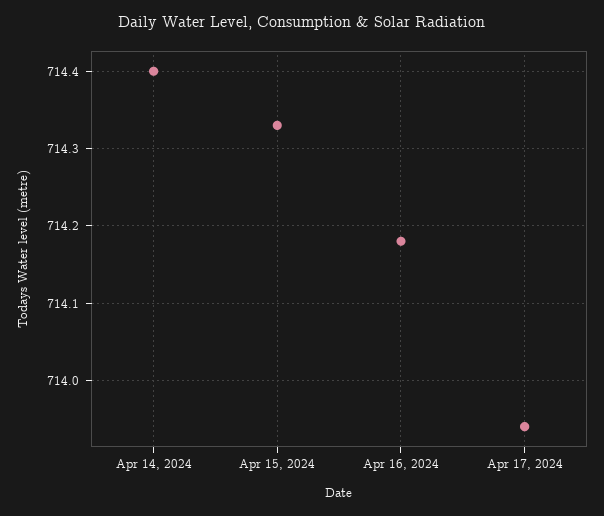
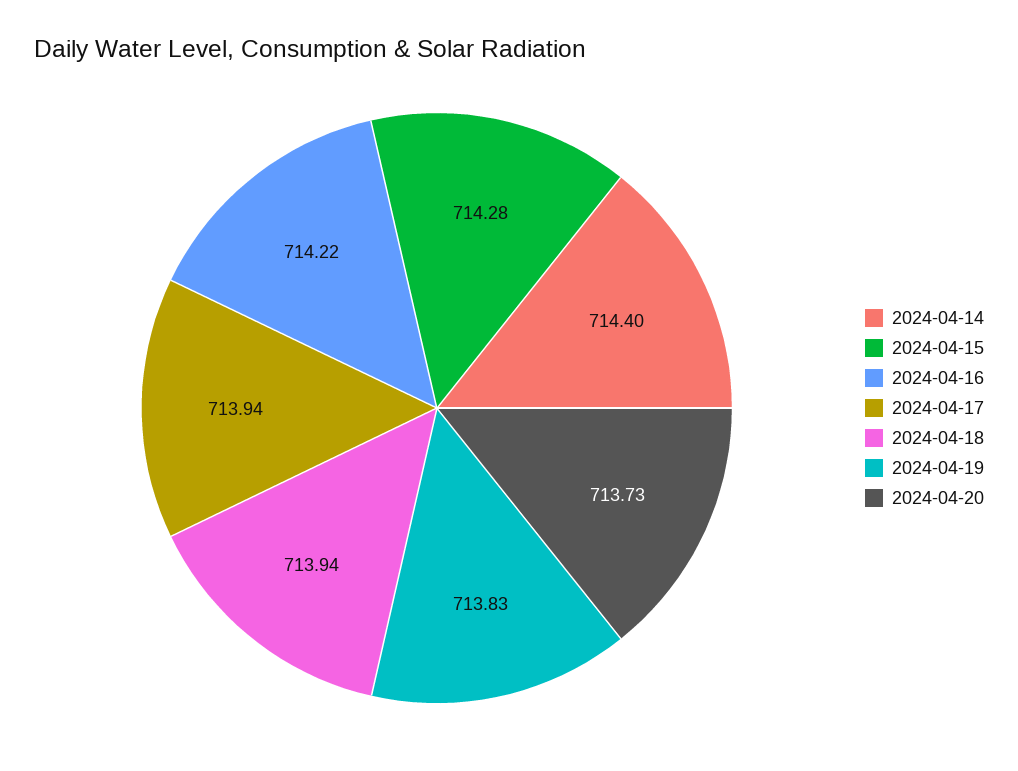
Apr 15, 2024: 714.33 -> 714.28
Apr 16, 2024: 714.18 -> 714.22
2024-04-18: none -> 713.94
2024-04-19: none -> 713.83
2024-04-20: none -> 713.73

